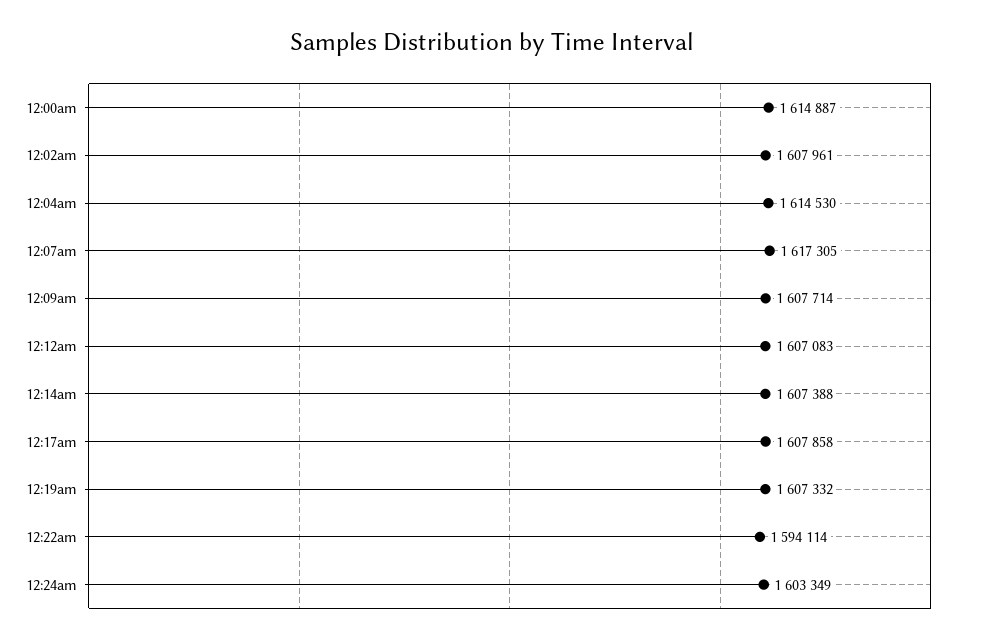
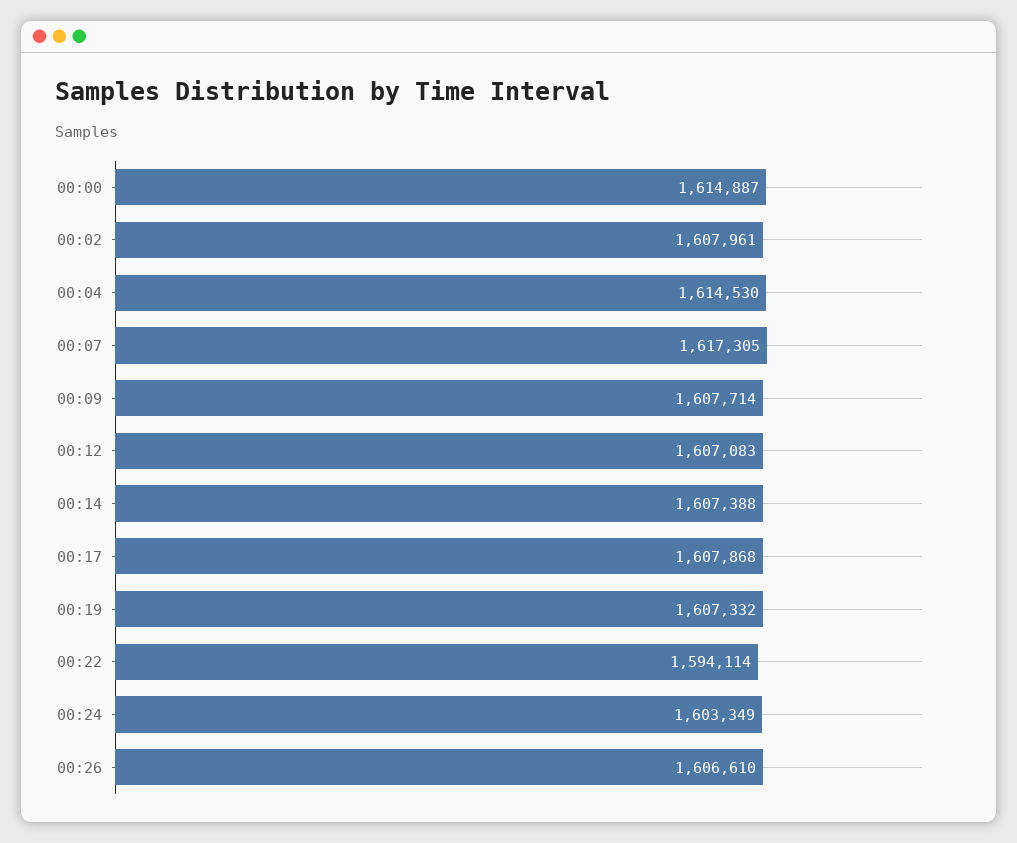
12:17am: 1607858 -> 1607868
00:26: none -> 1606610

